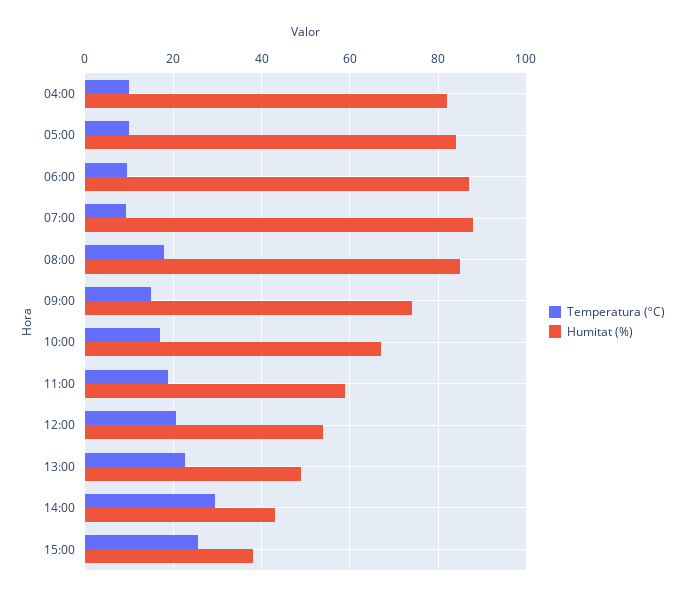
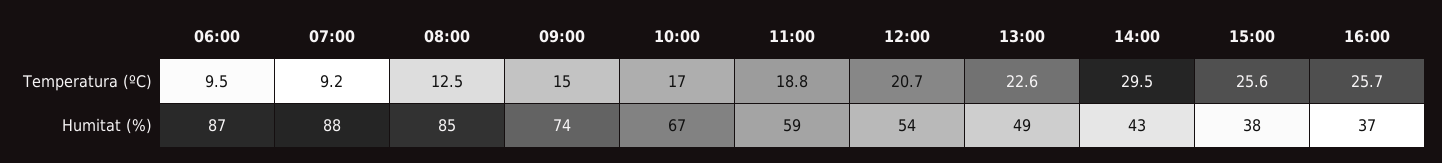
Temperatura (ºC), 04:00: 10 -> none
Humitat (%), 04:00: 82 -> none
Temperatura (ºC), 05:00: 10 -> none
Humitat (%), 05:00: 84 -> none
Temperatura (ºC), 08:00: 18 -> 12.5
Temperatura (ºC), 16:00: none -> 25.7
Humitat (%), 16:00: none -> 37

